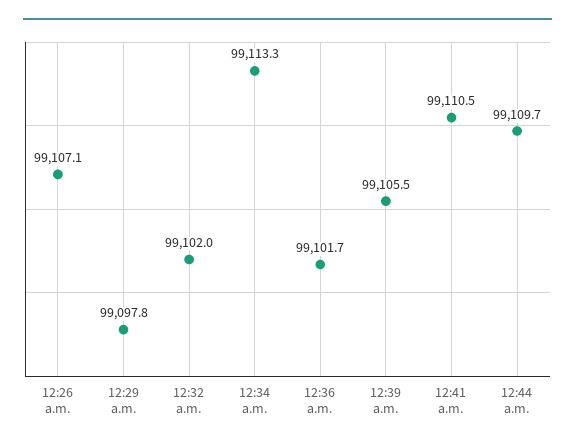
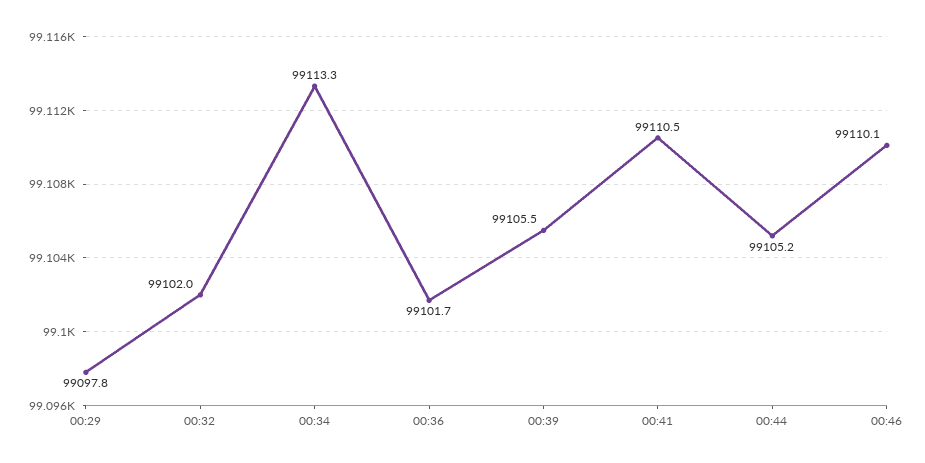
12:26 a.m.: 99107.1 -> none
12:44 a.m.: 99109.7 -> 99105.2
00:46: none -> 99110.1

